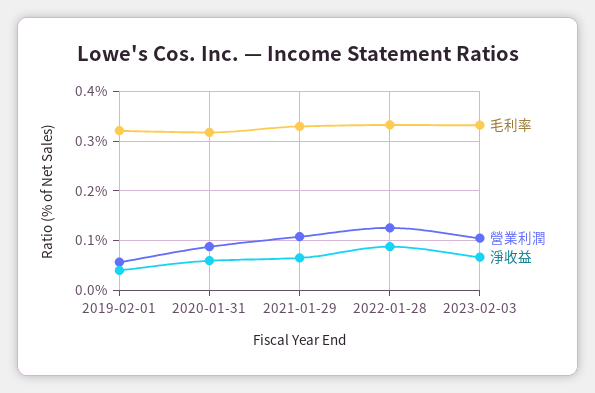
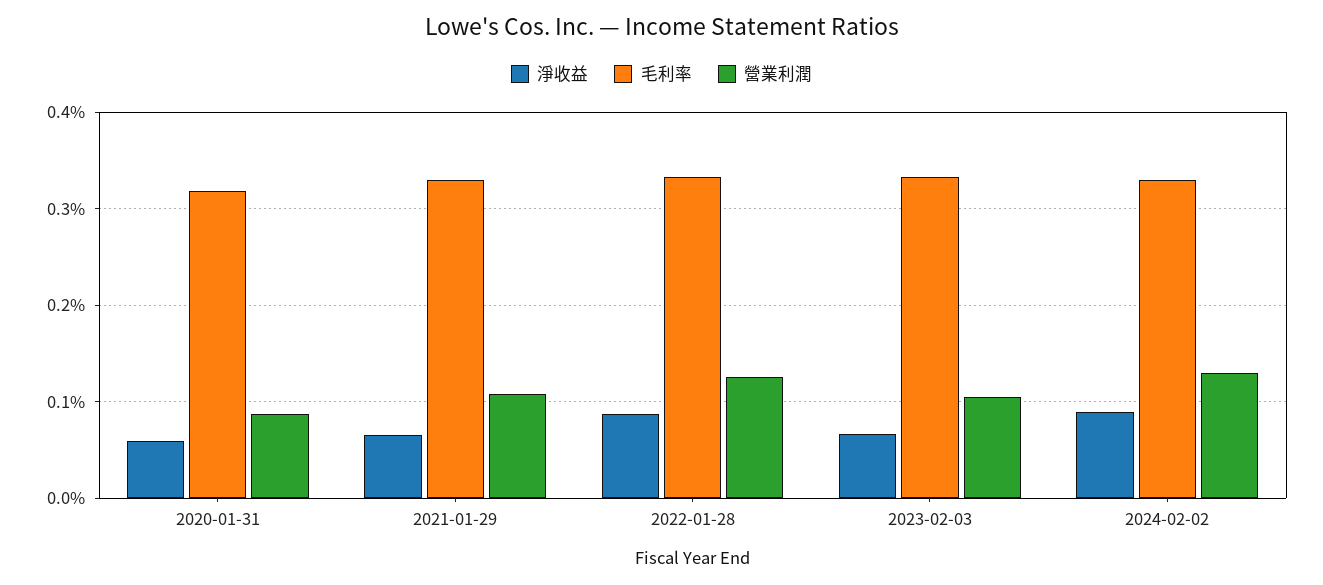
毛利率, 2019-02-01: 0.32 -> none
營業利潤, 2019-02-01: 0.06 -> none
淨收益, 2019-02-01: 0.04 -> none
淨收益, 2024-02-02: none -> 0.09
毛利率, 2024-02-02: none -> 0.33
營業利潤, 2024-02-02: none -> 0.13

